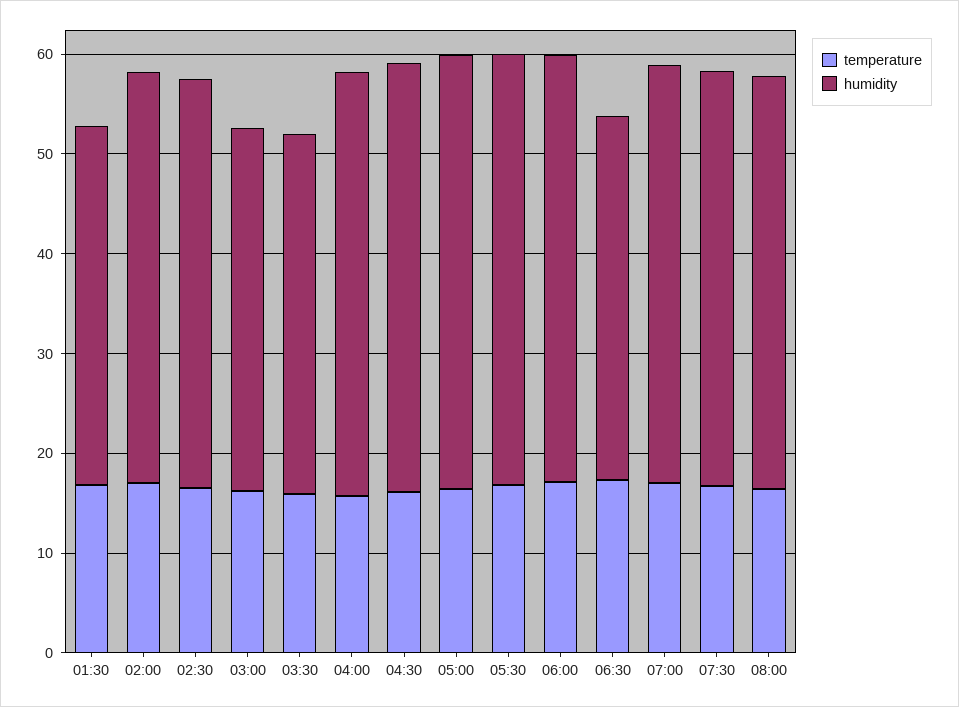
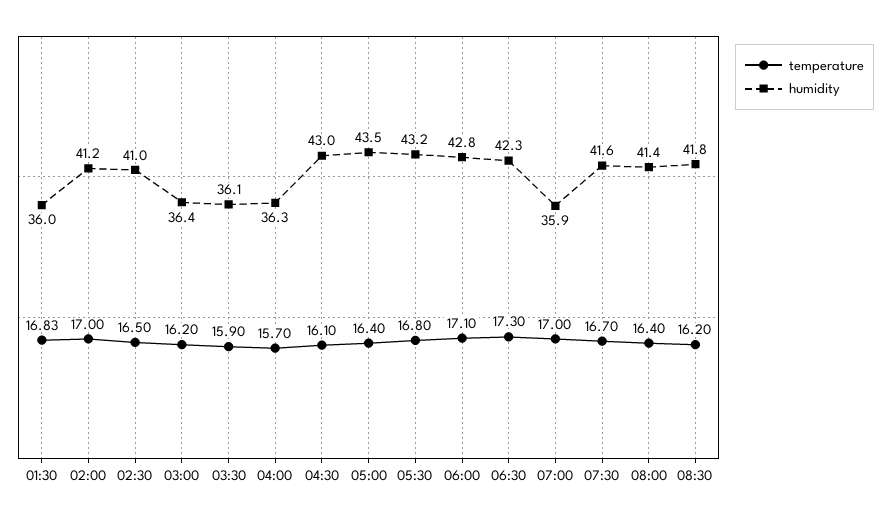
humidity, 04:00: 42 -> 36.3
humidity, 06:30: 36 -> 42.3
humidity, 07:00: 42 -> 35.9
temperature, 08:30: none -> 16.2
humidity, 08:30: none -> 41.8

